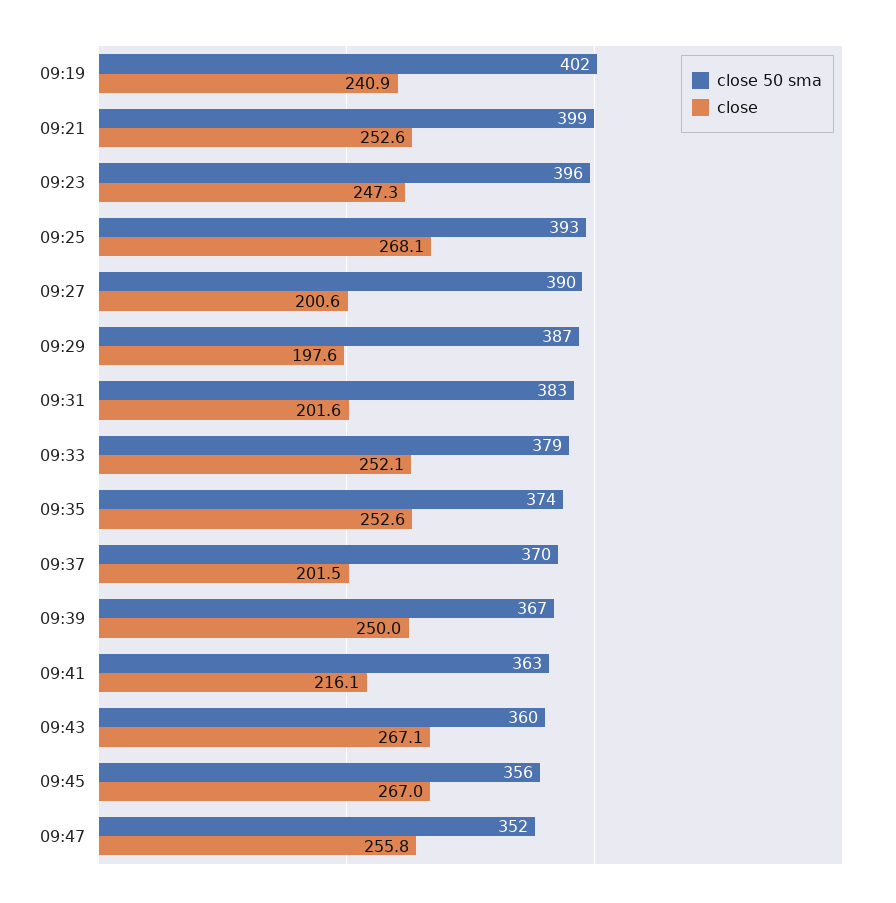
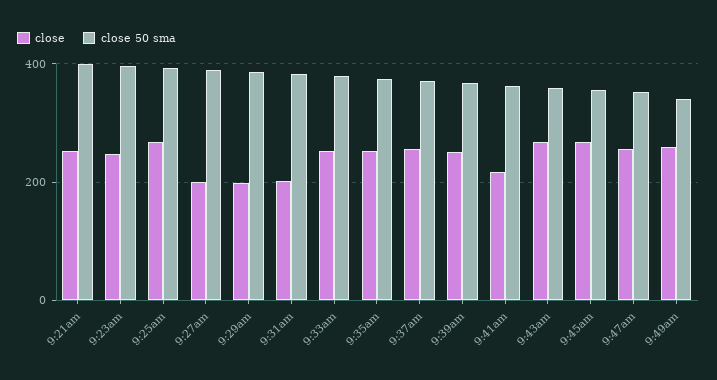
close 50 sma, 09:19: 402 -> none
close, 09:19: 240.9 -> none
close, 09:37: 201.5 -> 260
close, 9:49am: none -> 260
close 50 sma, 9:49am: none -> 340

